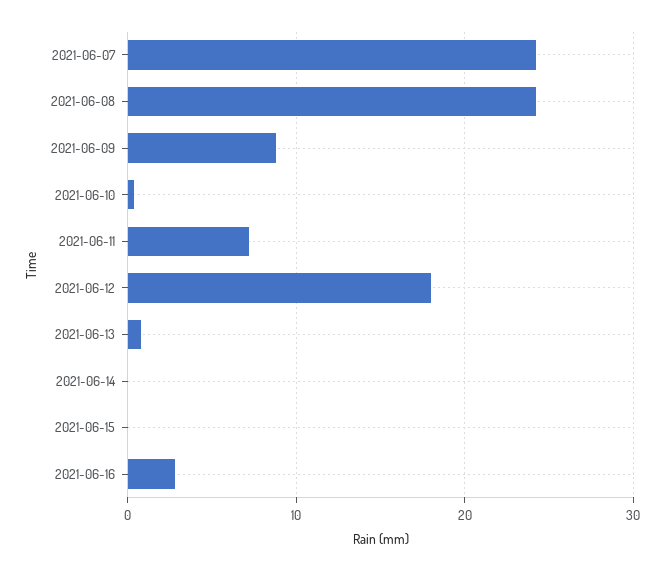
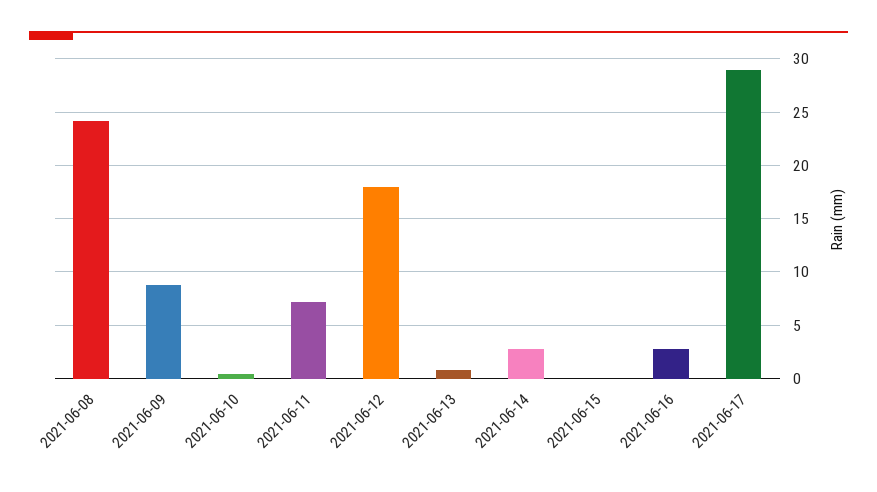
2021-06-07: 24 -> none
2021-06-14: 0 -> 3
2021-06-17: none -> 29

